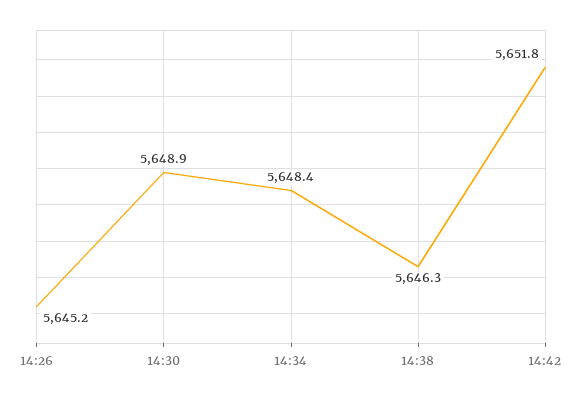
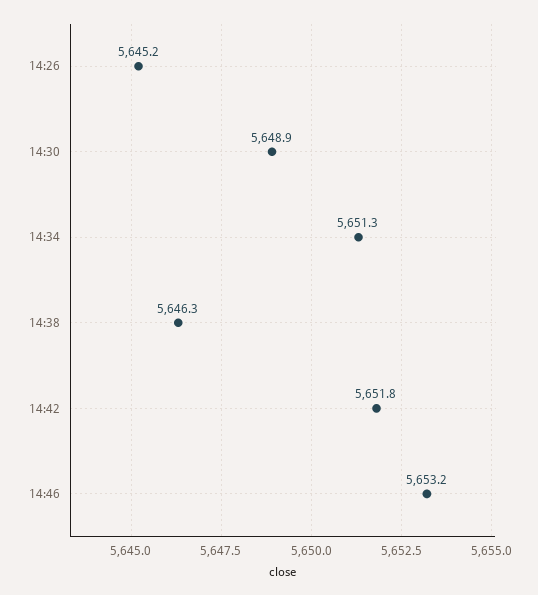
14:34: 5648.4 -> 5651.3
14:46: none -> 5653.2

